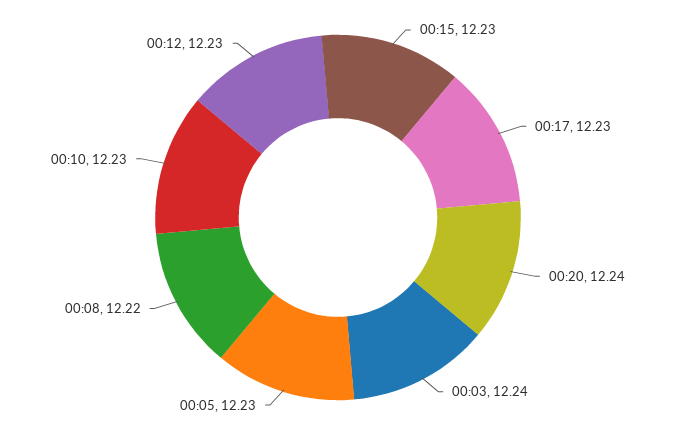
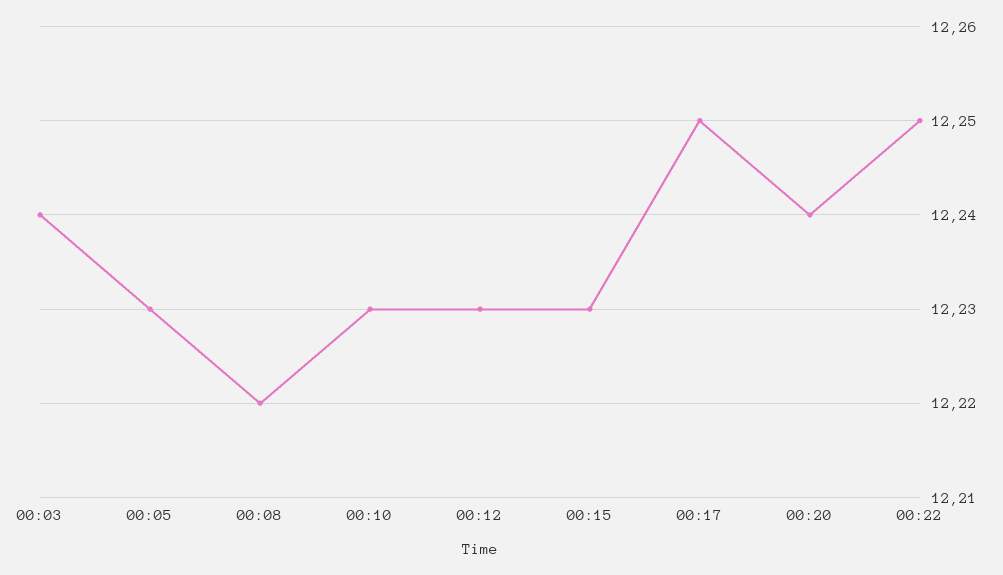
00:17: 12.23 -> 12.25
00:22: none -> 12.25

